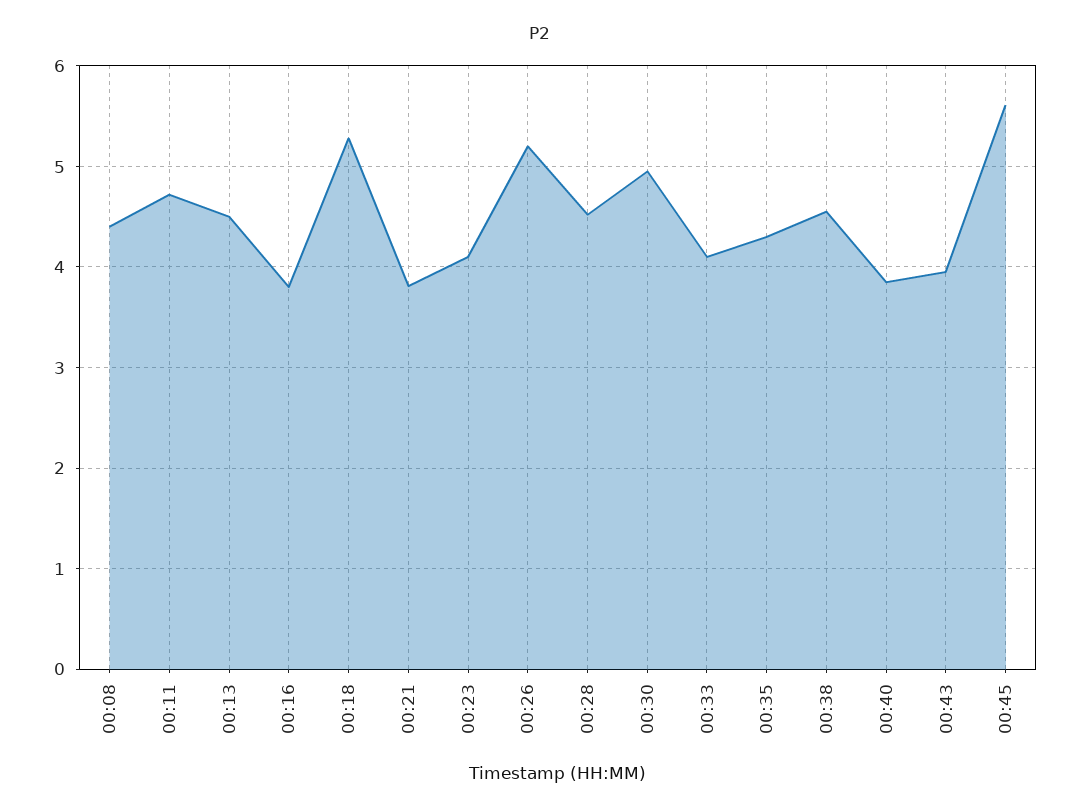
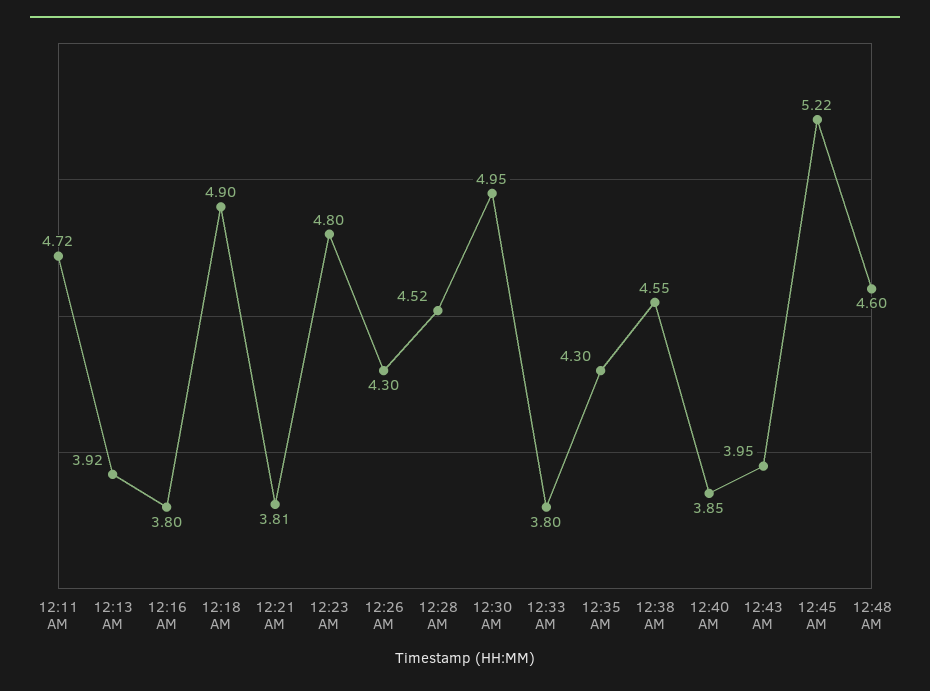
00:08: 4.4 -> none
00:13: 4.5 -> 3.92
00:18: 5.3 -> 4.9
00:23: 4.1 -> 4.8
00:26: 5.2 -> 4.3
00:33: 4.1 -> 3.8
00:45: 5.6 -> 5.22
12:48 AM: none -> 4.6

